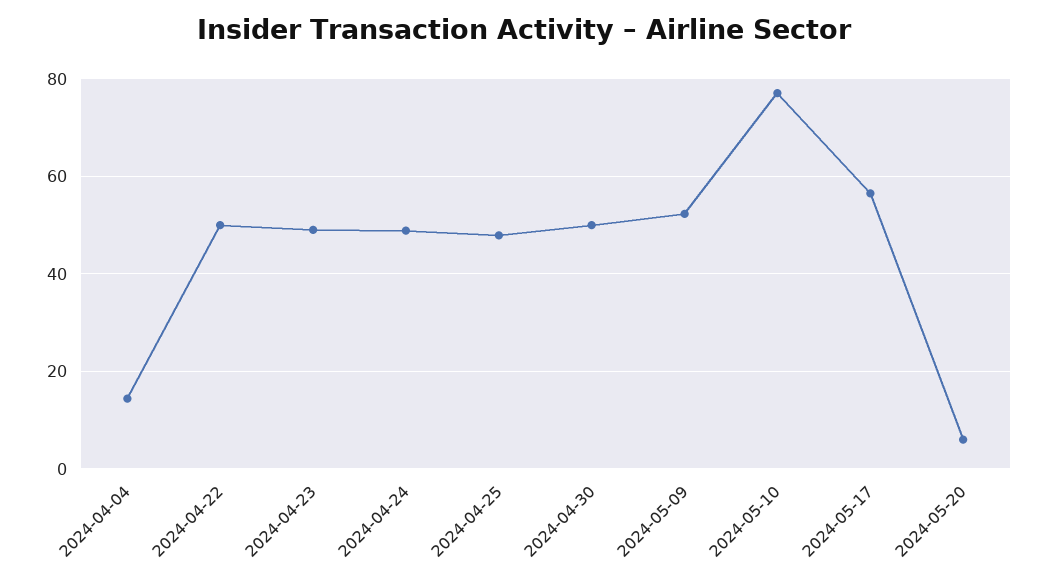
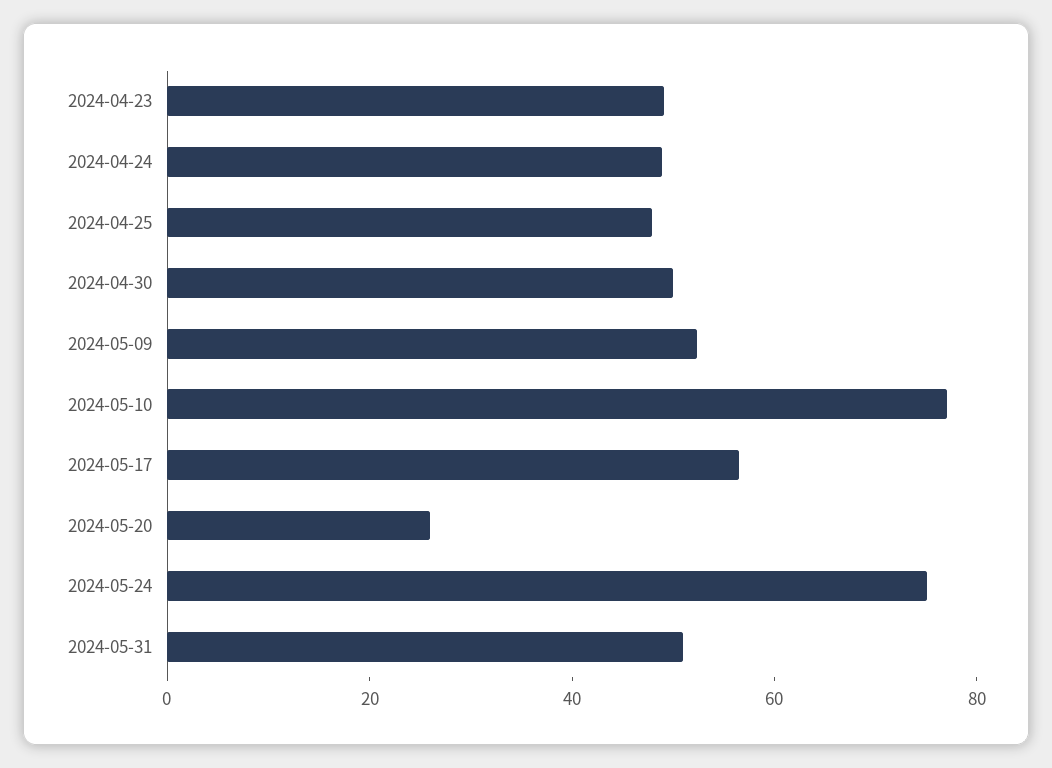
2024-04-04: 14 -> none
2024-04-22: 50 -> none
2024-05-20: 6 -> 25
2024-05-24: none -> 75
2024-05-31: none -> 50

